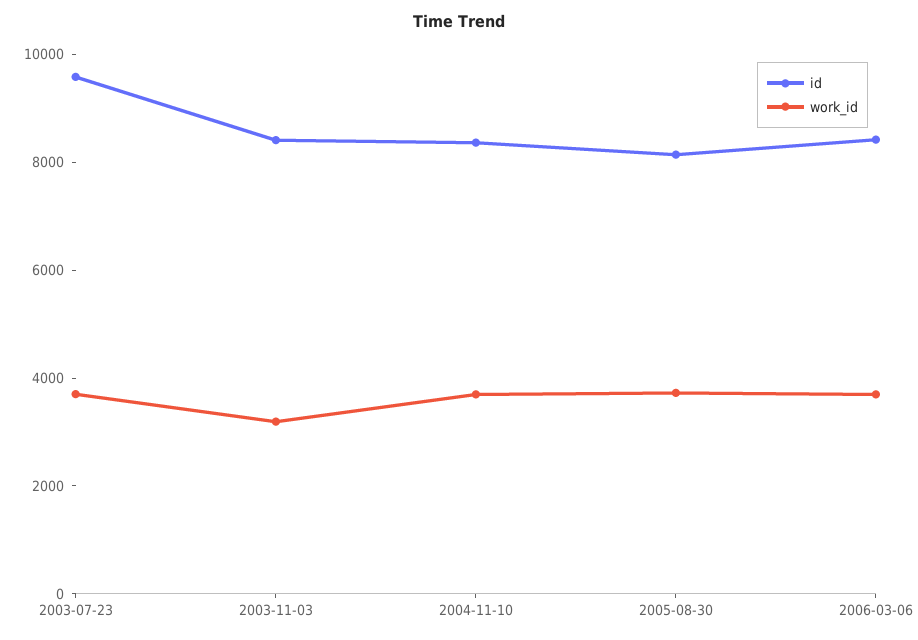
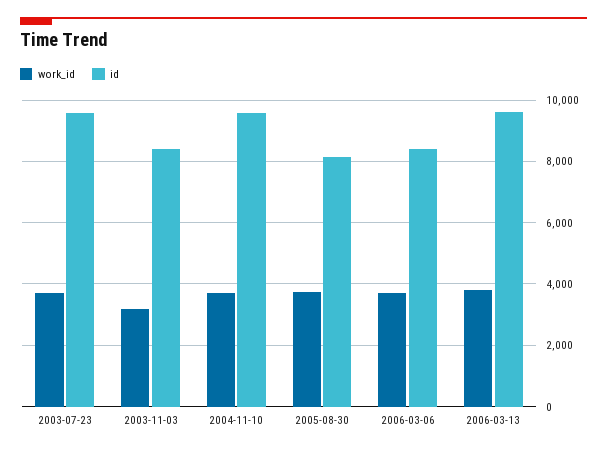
id, 2004-11-10: 8500 -> 9600
work_id, 2006-03-13: none -> 3800
id, 2006-03-13: none -> 9600

